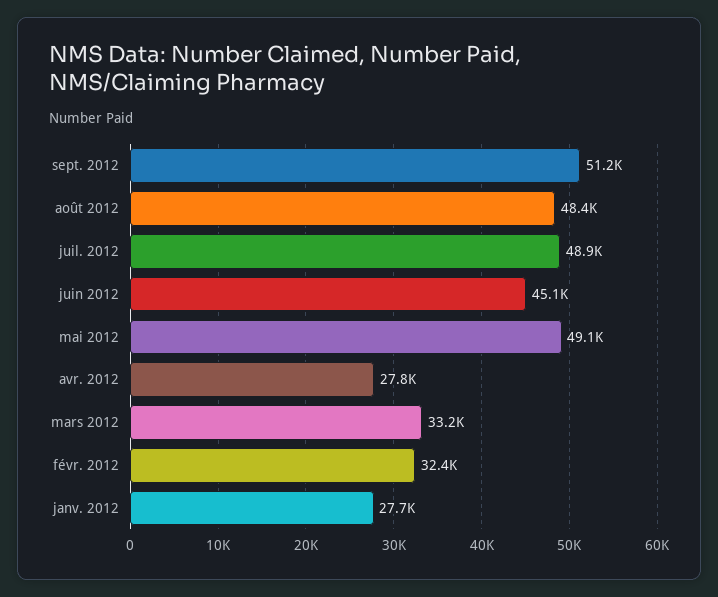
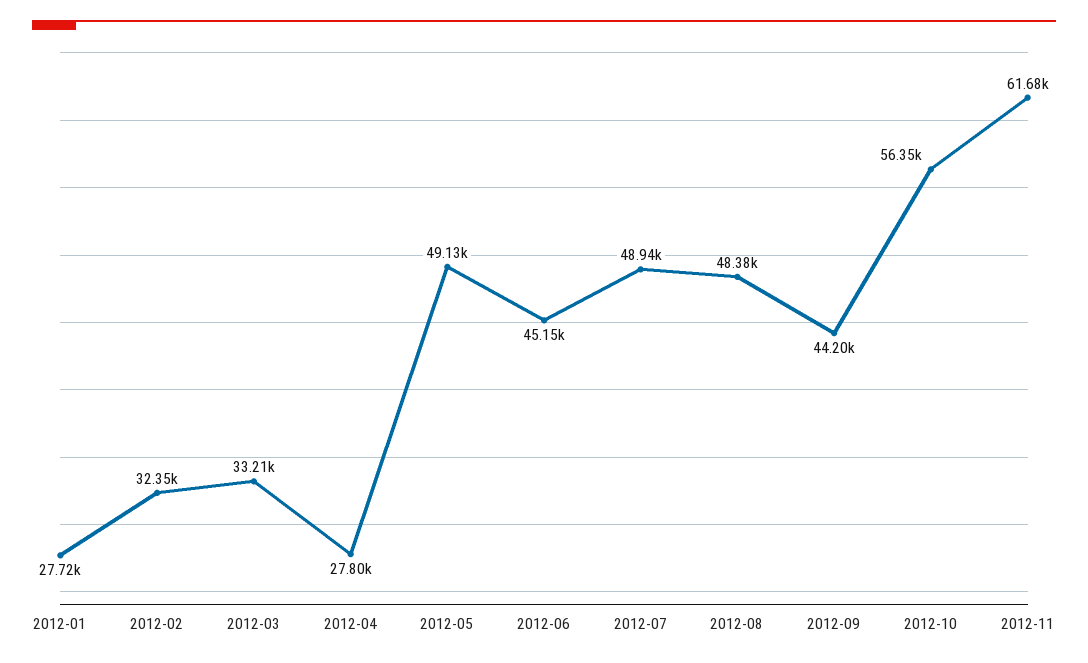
sept. 2012: 51200 -> 44200
2012-10: none -> 56350
2012-11: none -> 61680

